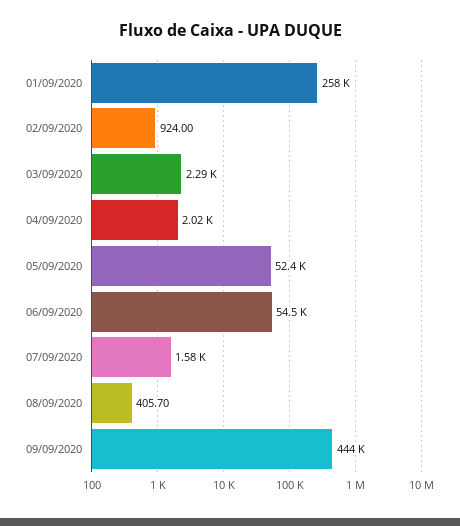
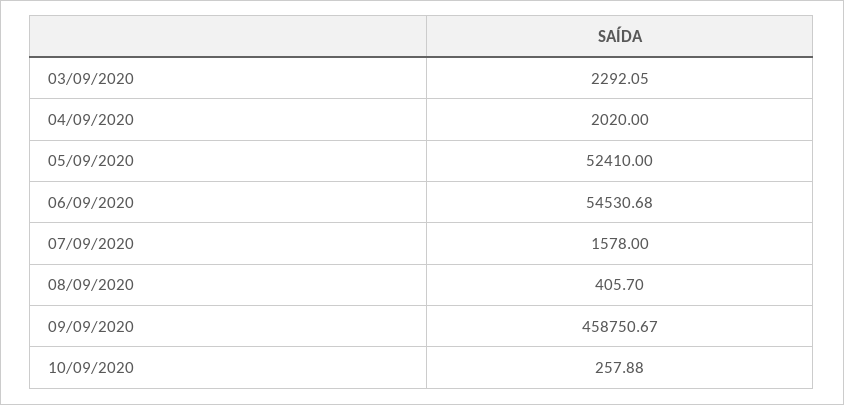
01/09/2020: 258000 -> none
02/09/2020: 924 -> none
09/09/2020: 444000 -> 458750.67
10/09/2020: none -> 257.88

